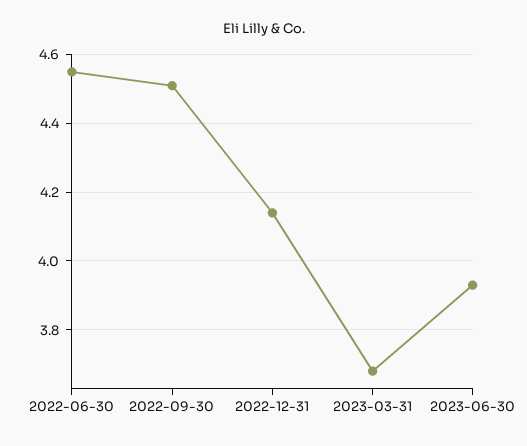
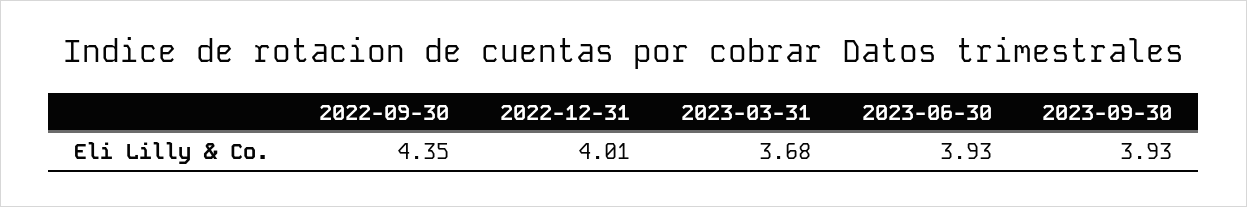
2022-06-30: 4.55 -> none
2022-09-30: 4.5 -> 4.35
2022-12-31: 4.15 -> 4.01
2023-09-30: none -> 3.93

